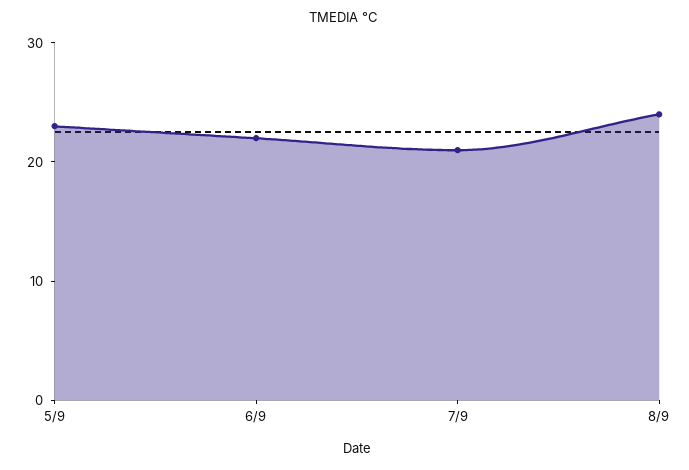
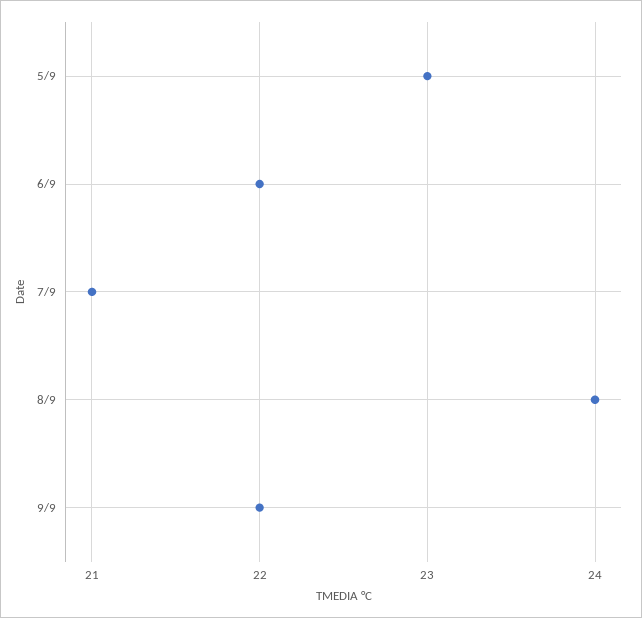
9/9: none -> 22

